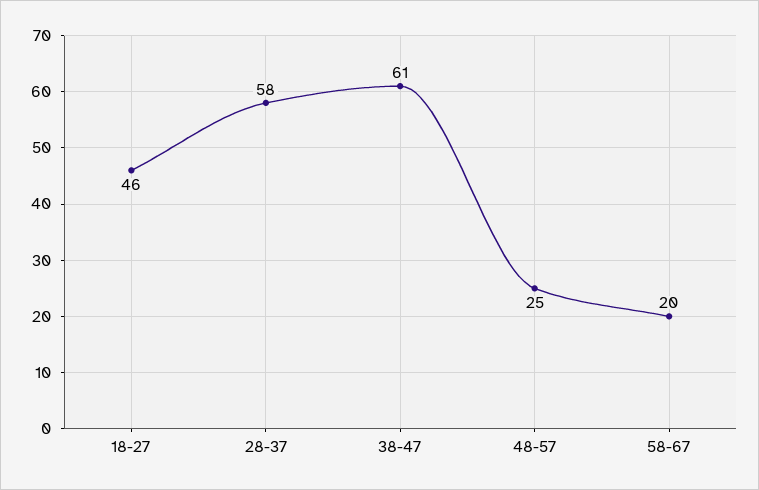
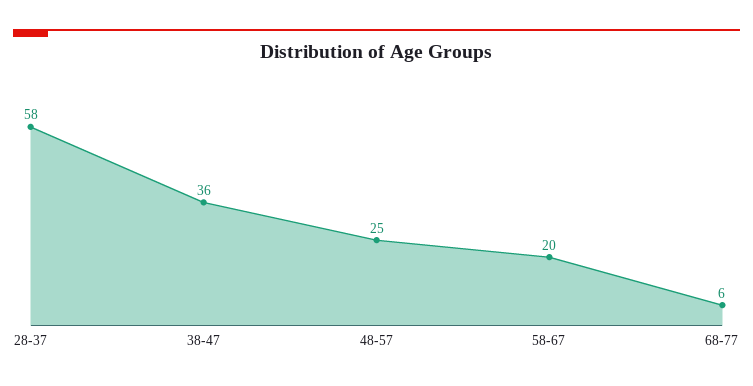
18-27: 46 -> none
38-47: 61 -> 36
68-77: none -> 6

